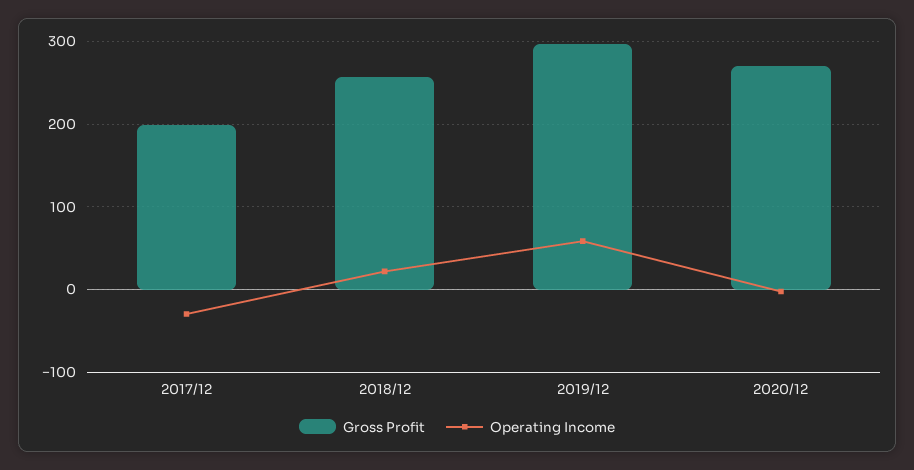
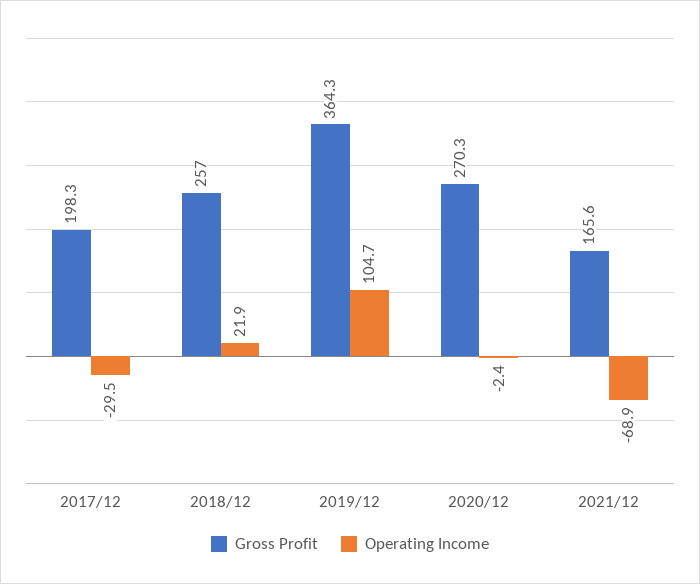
Gross Profit, 2019/12: 300 -> 364.3
Operating Income, 2019/12: 60 -> 104.7
Gross Profit, 2021/12: none -> 165.6
Operating Income, 2021/12: none -> -68.9

